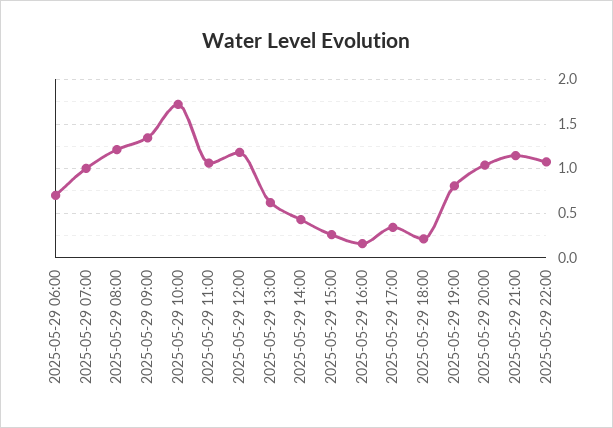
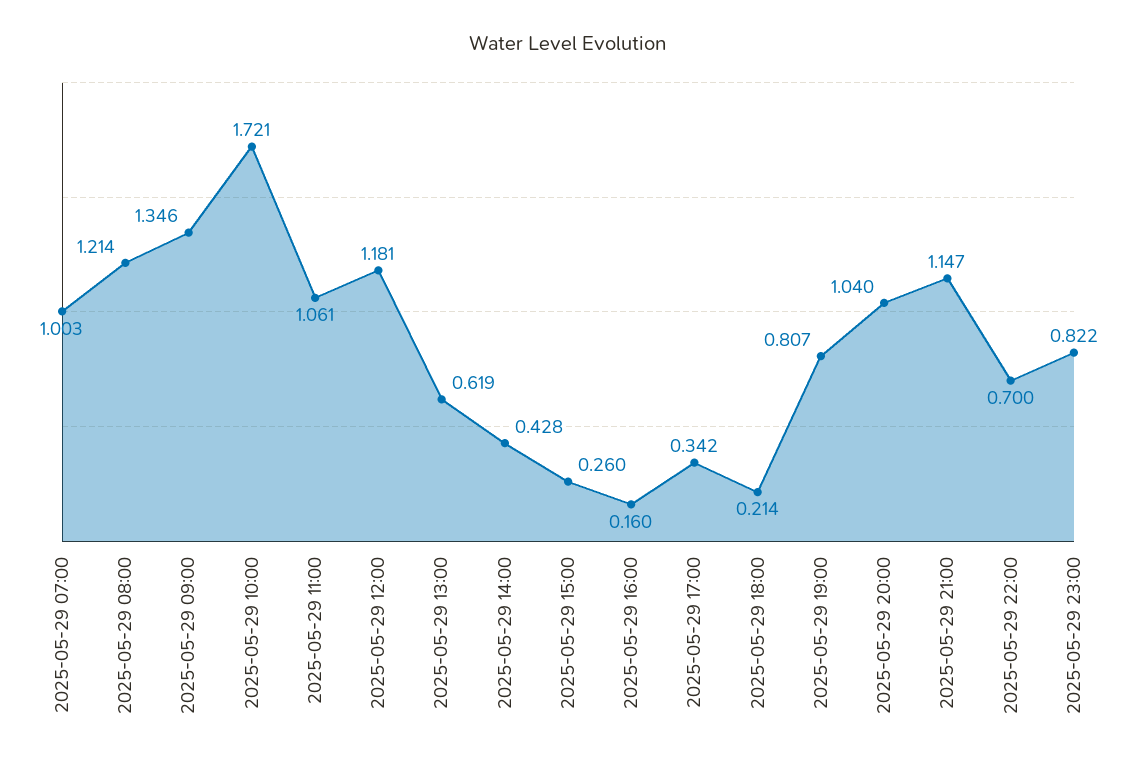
2025-05-29 06:00: 0.7 -> none
2025-05-29 22:00: 1.1 -> 0.7
2025-05-29 23:00: none -> 0.822

